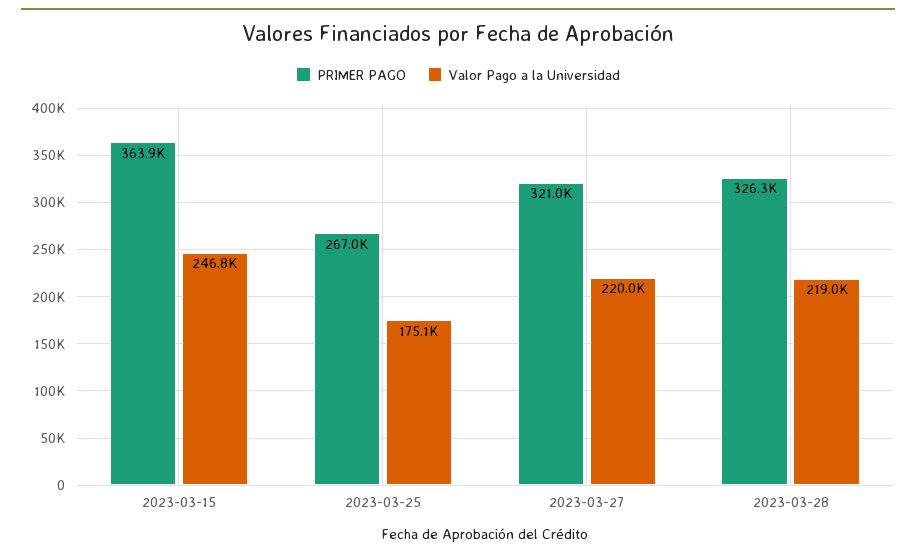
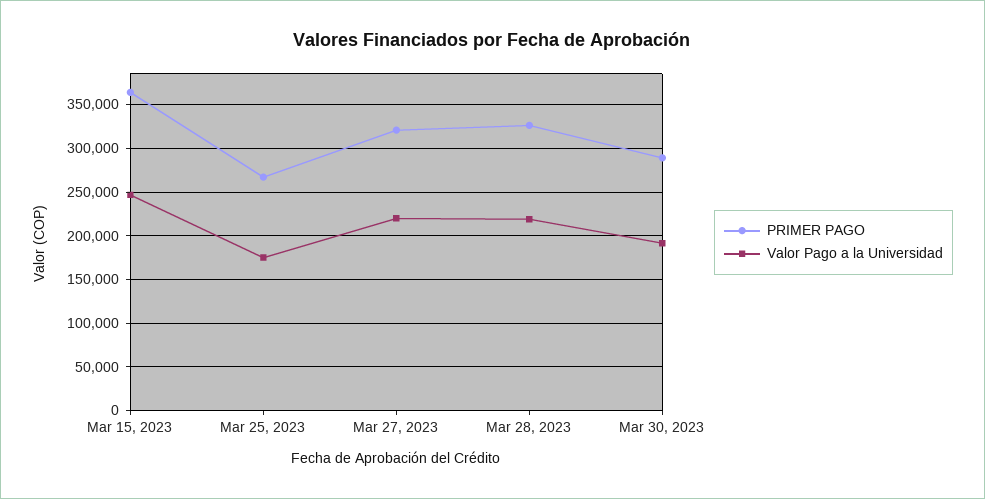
PRIMER PAGO, Mar 30, 2023: none -> 290000
Valor Pago a la Universidad, Mar 30, 2023: none -> 190000

